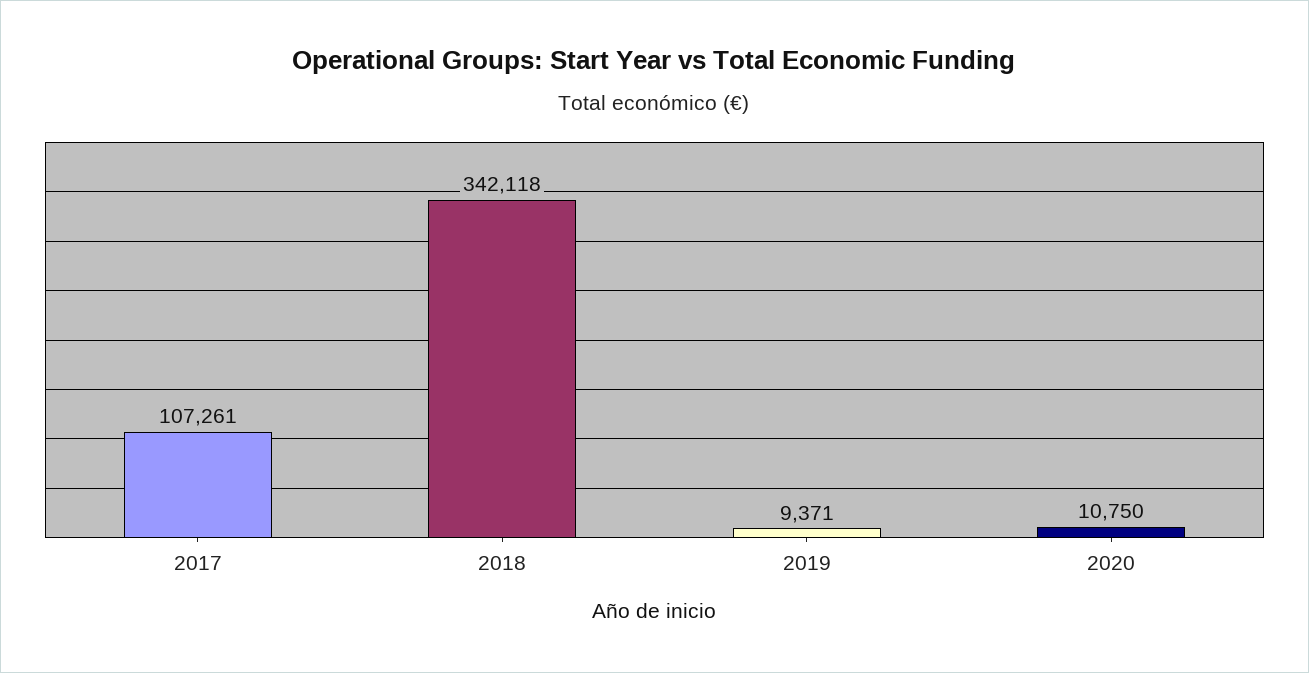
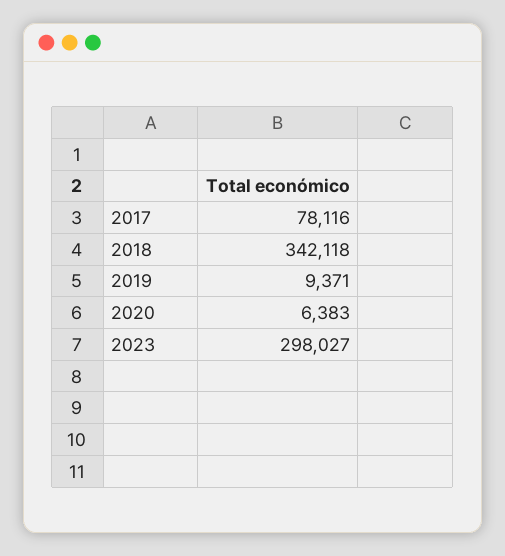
2017: 107261 -> 78116
2020: 10750 -> 6383
2023: none -> 298027

